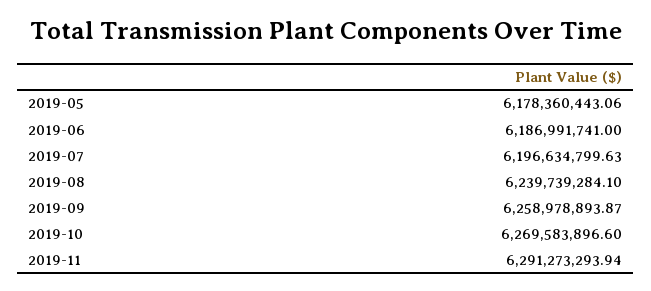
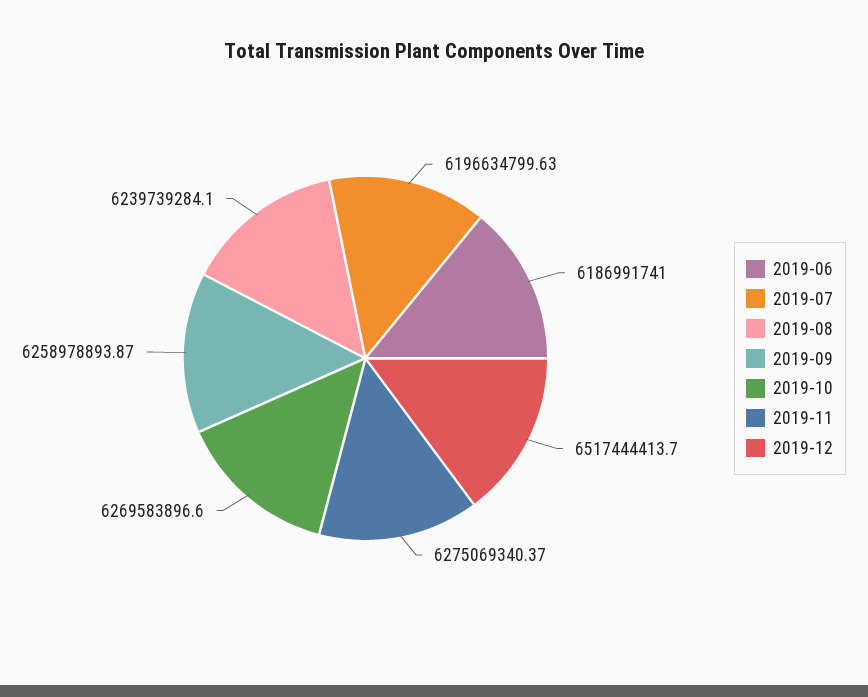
2019-05: 6178360443.06 -> none
2019-11: 6291273293.94 -> 6275069340.37
2019-12: none -> 6517444413.7

